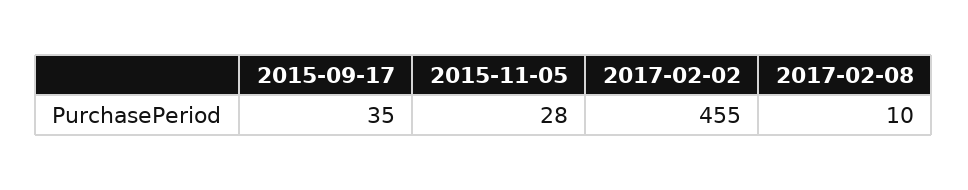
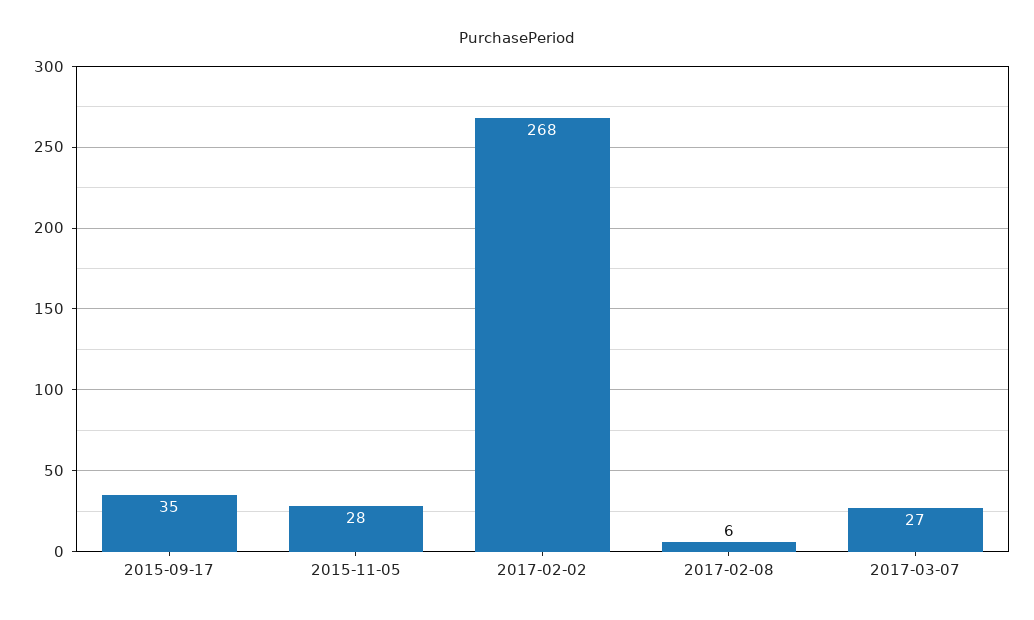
2017-02-02: 455 -> 268
2017-02-08: 10 -> 6
2017-03-07: none -> 27

